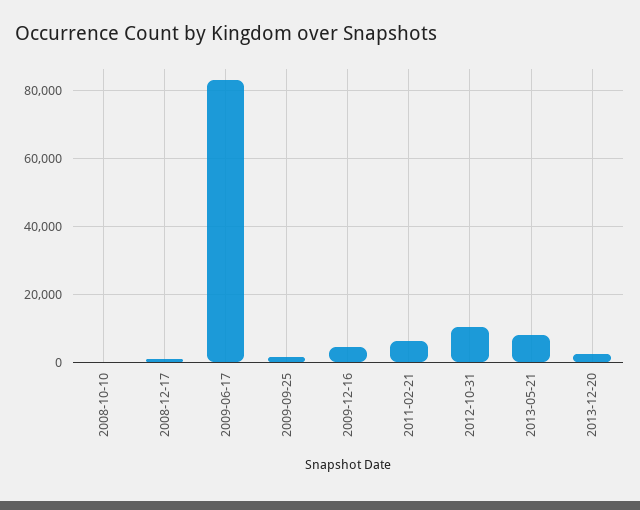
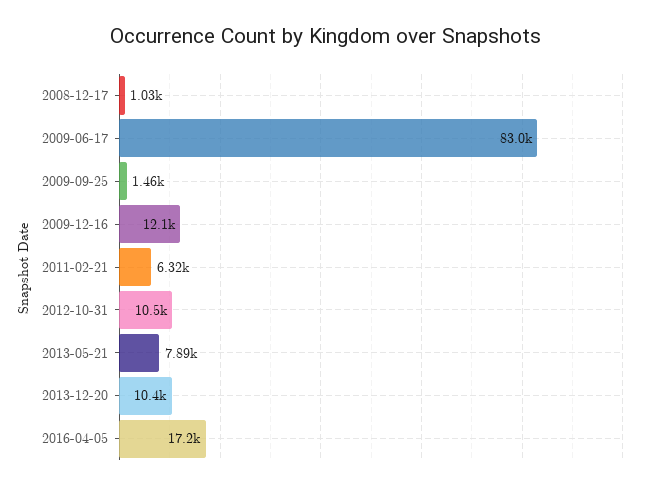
2008-10-10: 0 -> none
2009-12-16: 4000 -> 12100
2013-12-20: 2000 -> 10400
2016-04-05: none -> 17200

